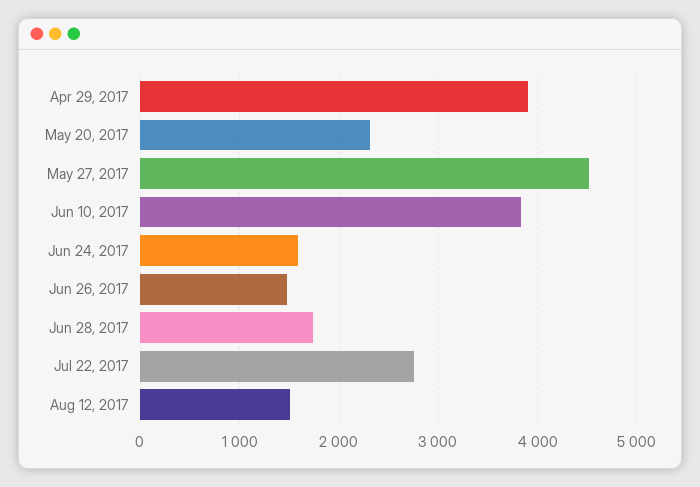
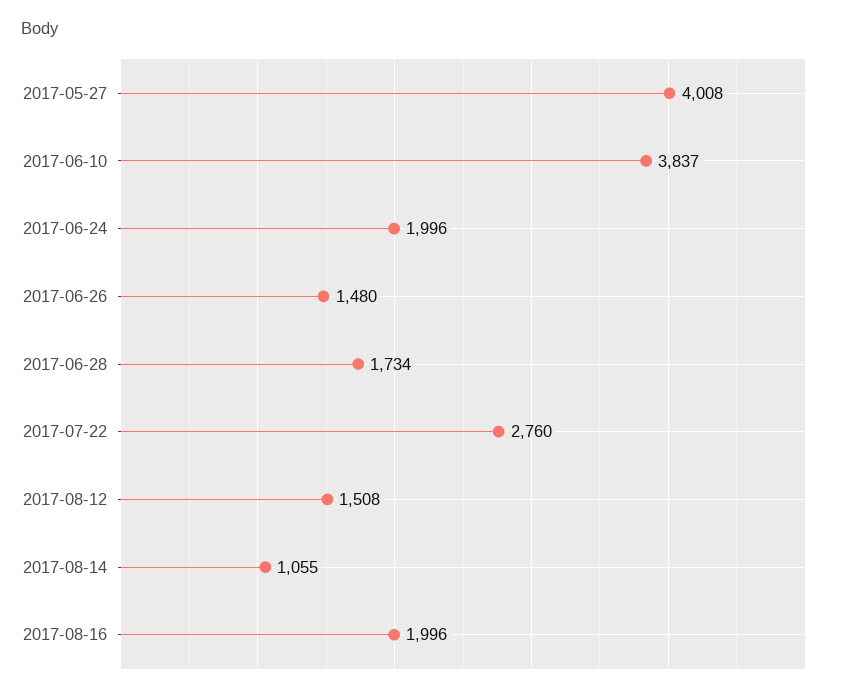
Apr 29, 2017: 3900 -> none
May 20, 2017: 2300 -> none
May 27, 2017: 4500 -> 4008
Jun 24, 2017: 1600 -> 1996
2017-08-14: none -> 1055
2017-08-16: none -> 1996

